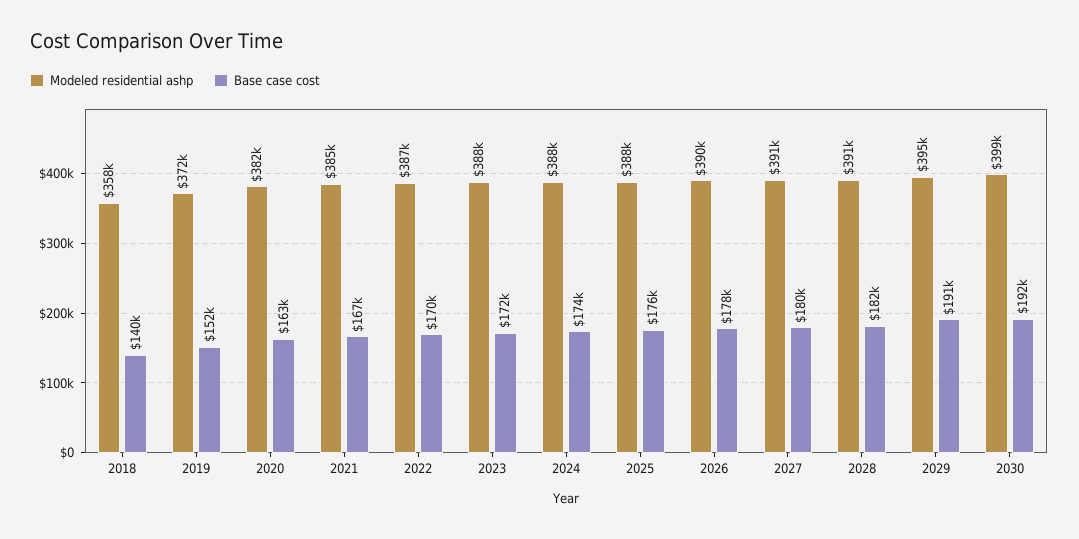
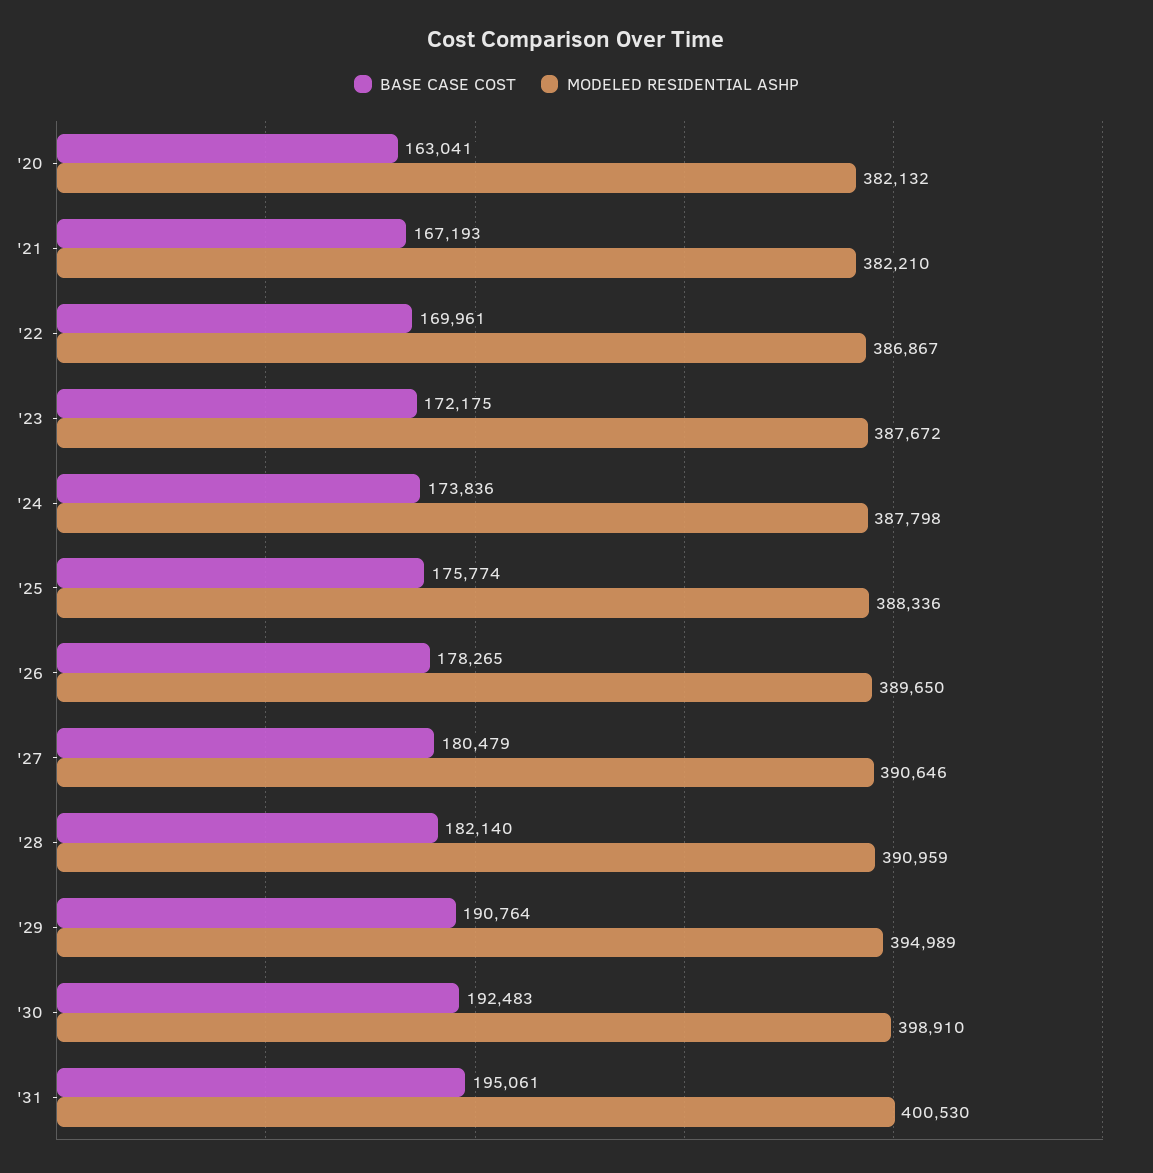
Modeled residential ashp, 2018: 358000 -> none
Base case cost, 2018: 140000 -> none
Modeled residential ashp, 2019: 372000 -> none
Base case cost, 2019: 152000 -> none
Modeled residential ashp, 2021: 385000 -> 382210
Base case cost, '31: none -> 195061
Modeled residential ashp, '31: none -> 400530

